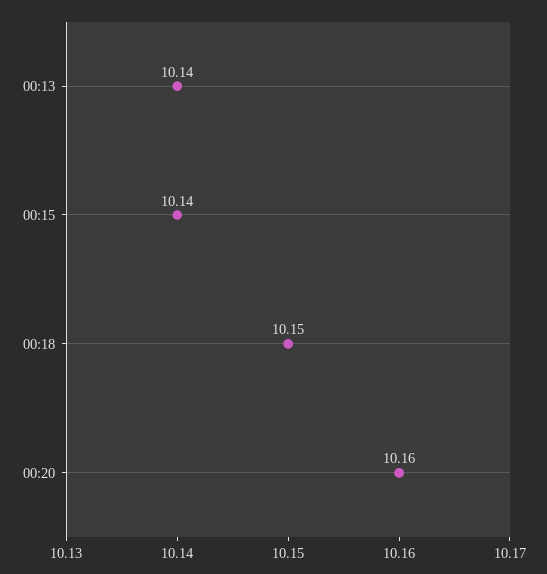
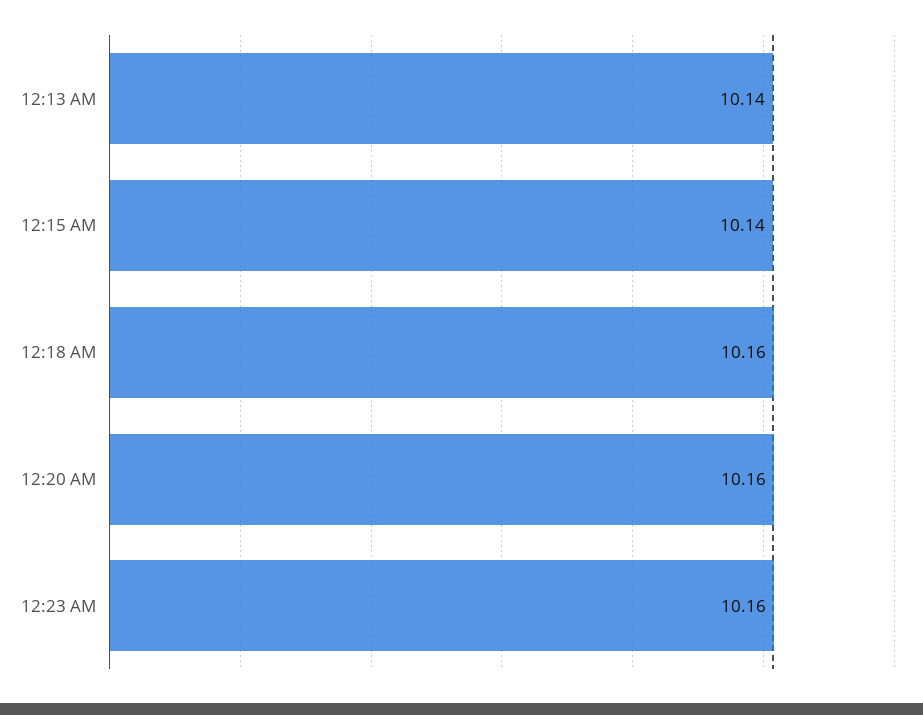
00:18: 10.15 -> 10.16
12:23 AM: none -> 10.16

